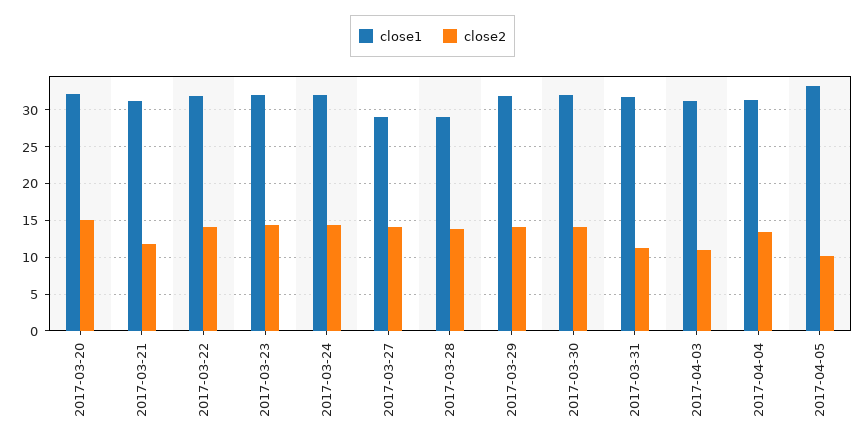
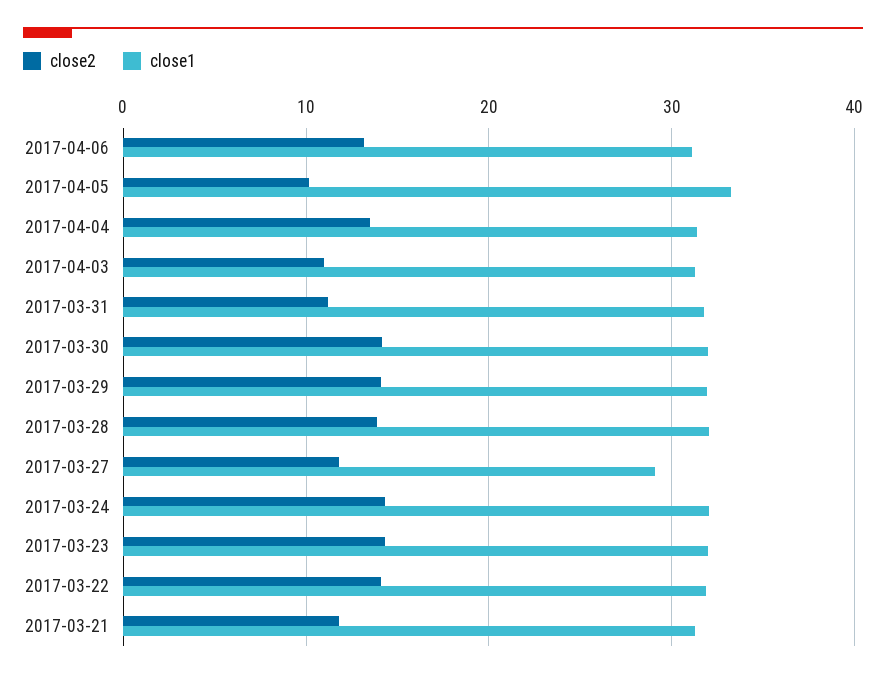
close1, 2017-03-20: 32 -> none
close2, 2017-03-20: 15 -> none
close2, 2017-03-27: 14 -> 12
close1, 2017-03-28: 29 -> 32
close2, 2017-04-06: none -> 13
close1, 2017-04-06: none -> 31

